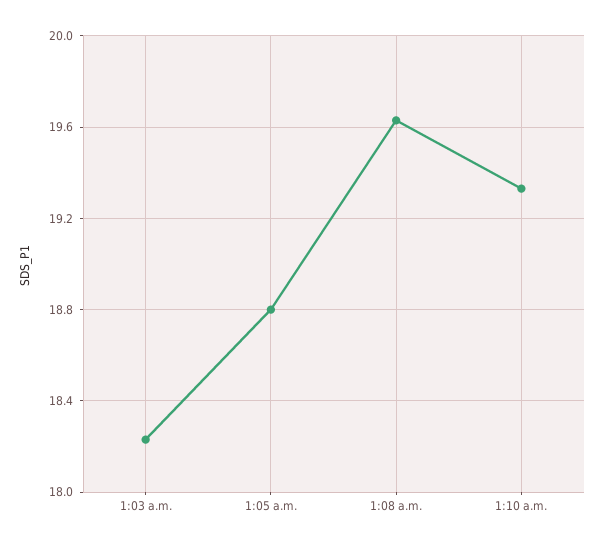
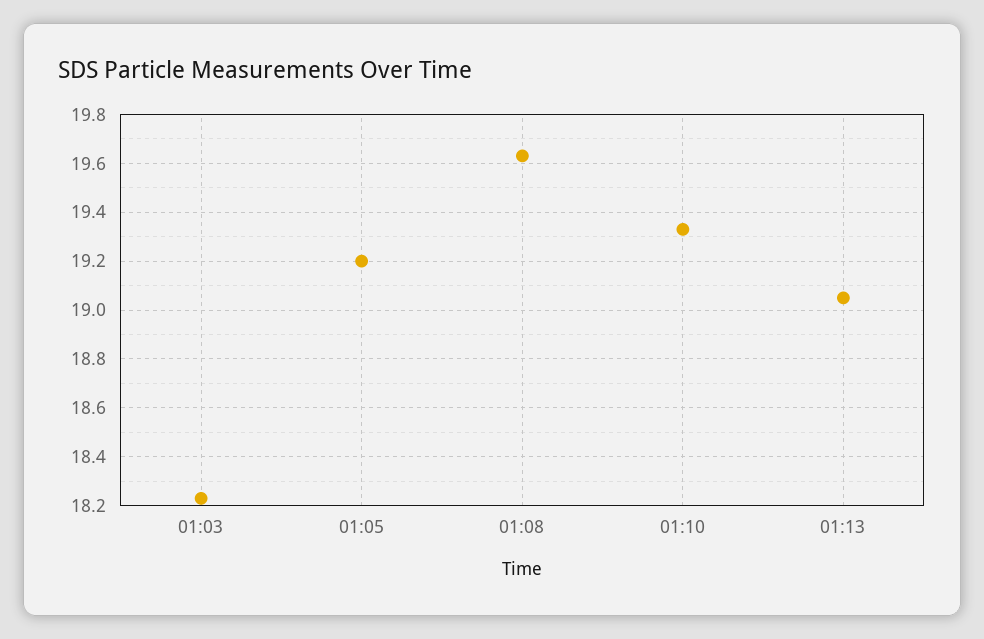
1:05 a.m.: 18.8 -> 19.2
01:13: none -> 19.05

